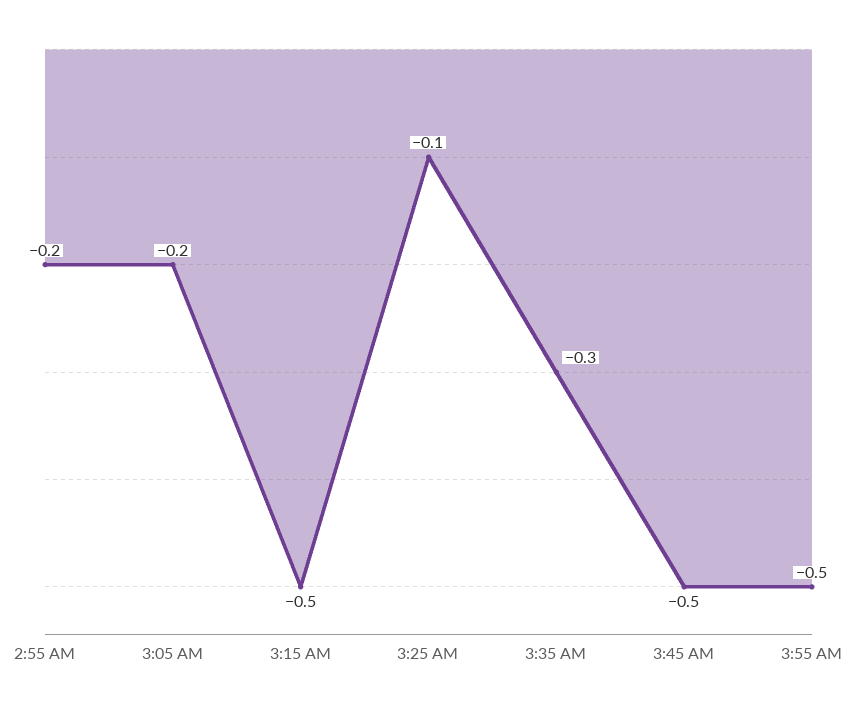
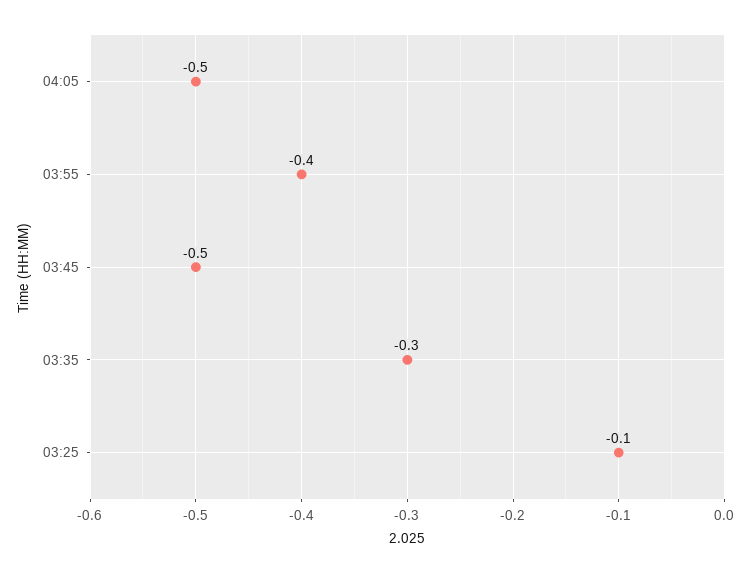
2:55 AM: -0.2 -> none
3:05 AM: -0.2 -> none
3:15 AM: -0.5 -> none
3:55 AM: -0.5 -> -0.4
04:05: none -> -0.5

